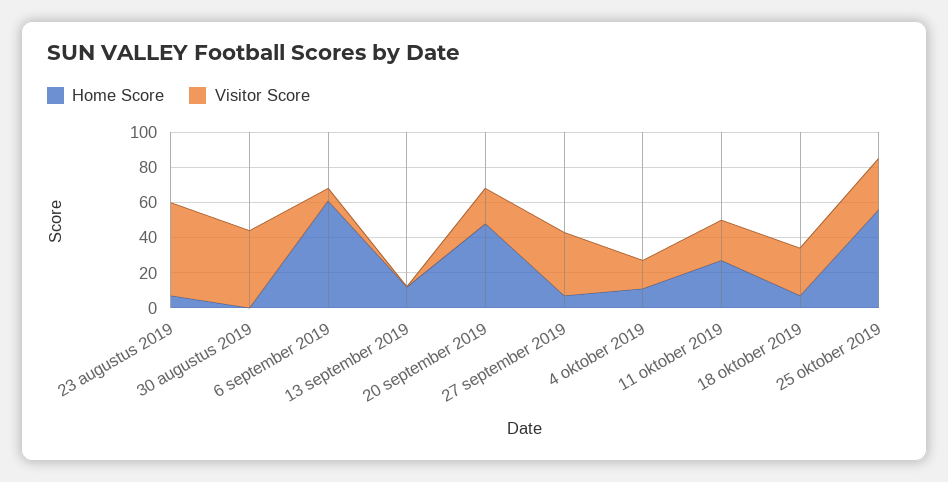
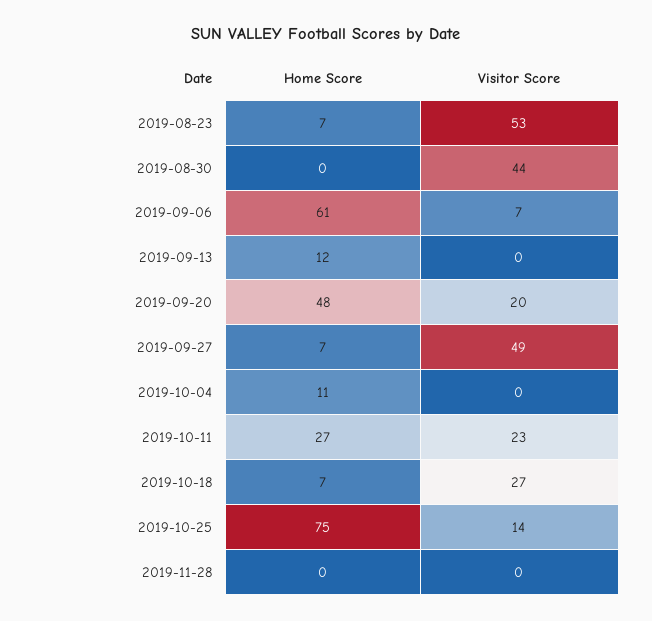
Visitor Score, 27 september 2019: 35 -> 49
Visitor Score, 4 oktober 2019: 15 -> 0
Home Score, 25 oktober 2019: 55 -> 75
Visitor Score, 25 oktober 2019: 30 -> 14
Home Score, 2019-11-28: none -> 0
Visitor Score, 2019-11-28: none -> 0

